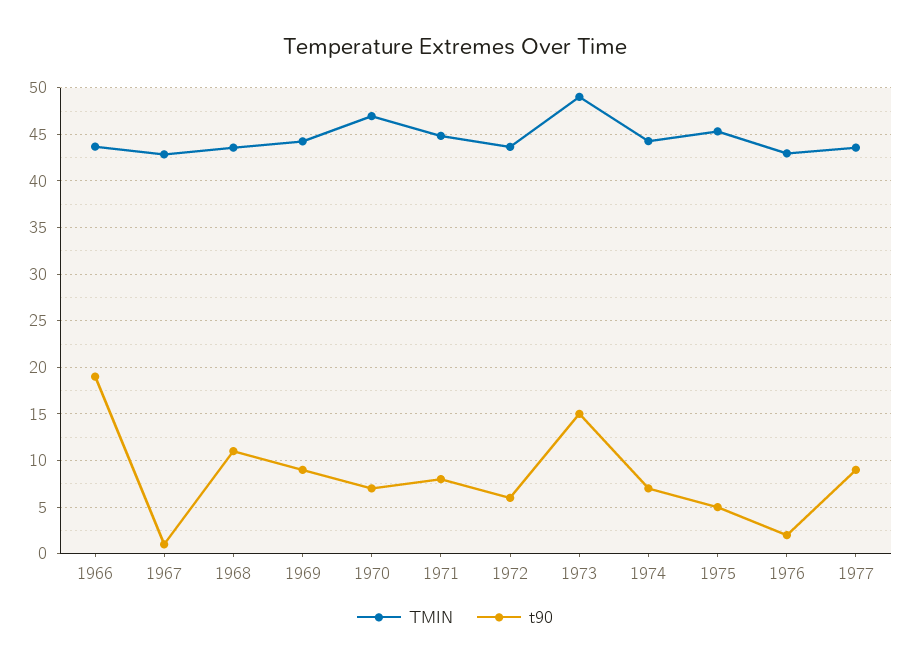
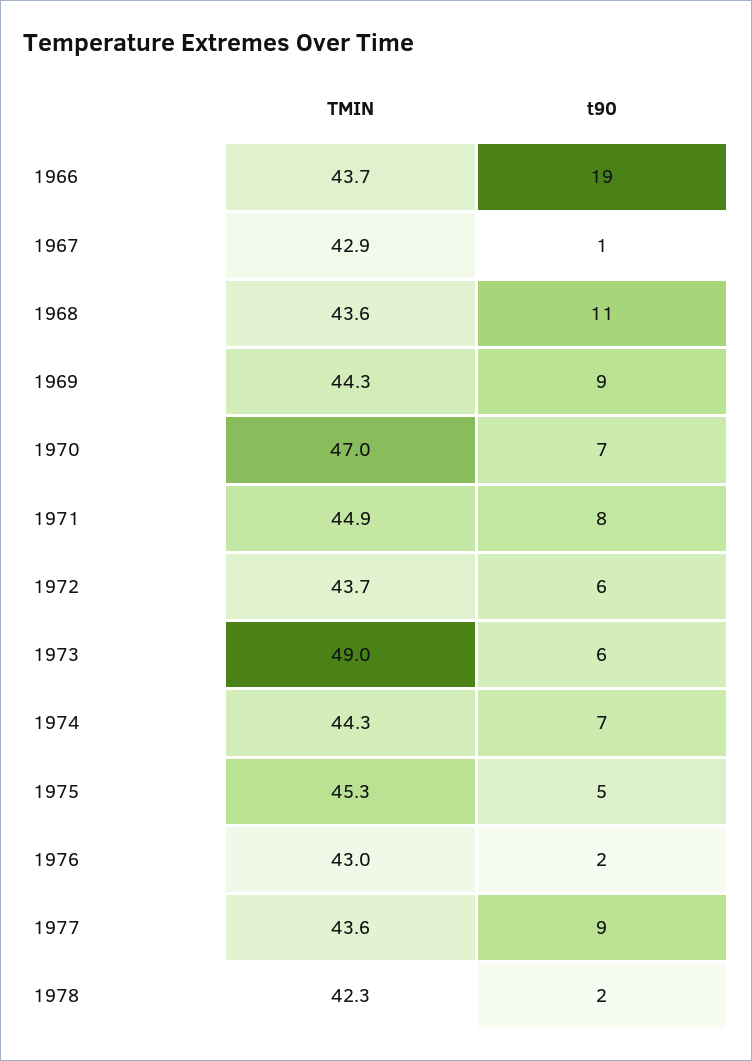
t90, 1973: 15 -> 6
TMIN, 1978: none -> 42.3
t90, 1978: none -> 2

